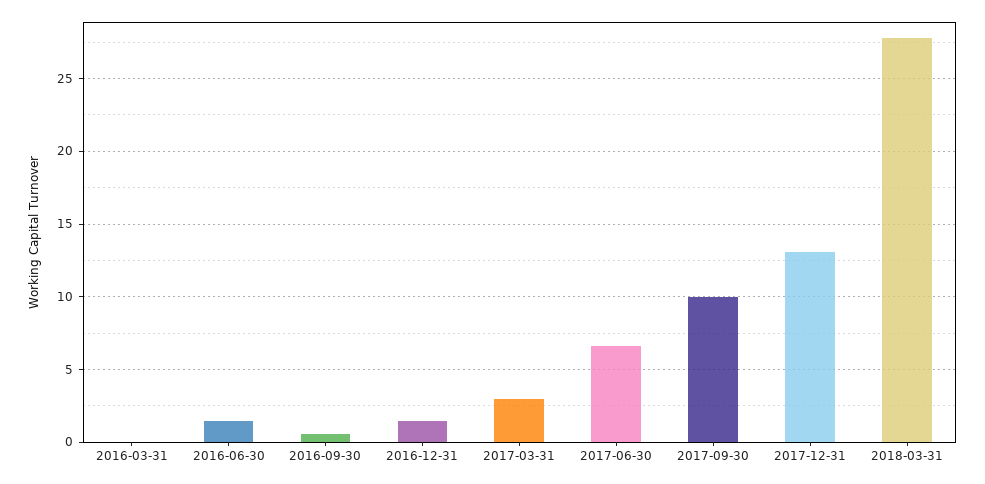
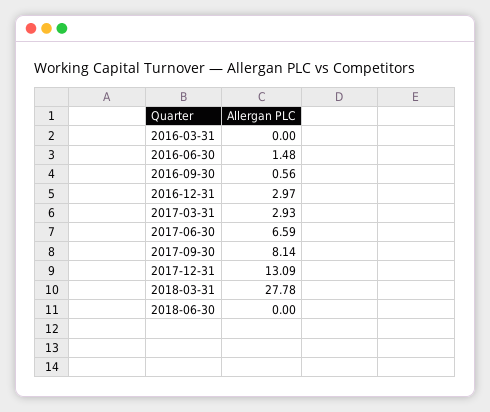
2016-12-31: 1.5 -> 2.97
2017-09-30: 10 -> 8.14
2018-06-30: none -> 0

